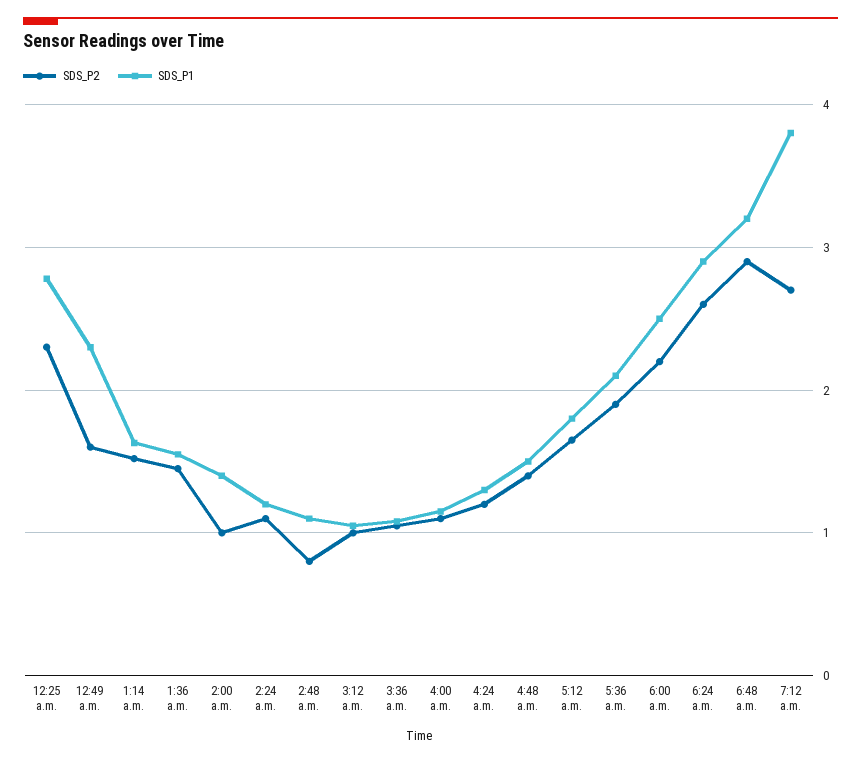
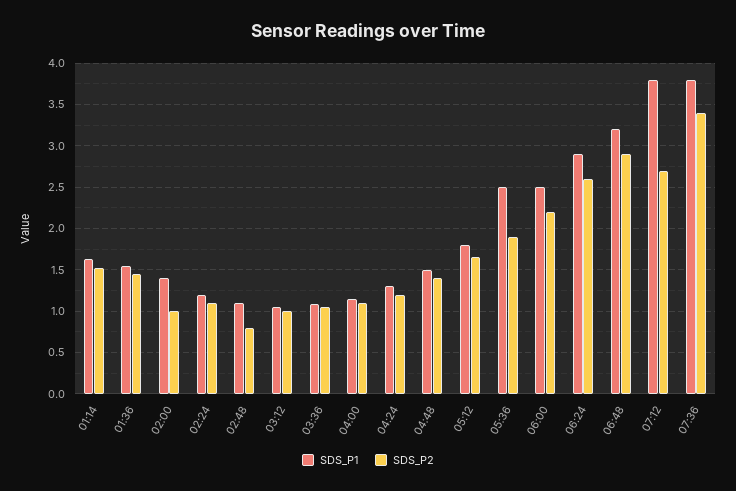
SDS_P2, 12:25 a.m.: 2.3 -> none
SDS_P1, 12:25 a.m.: 2.8 -> none
SDS_P2, 12:49 a.m.: 1.6 -> none
SDS_P1, 12:49 a.m.: 2.3 -> none
SDS_P1, 5:36 a.m.: 2.1 -> 2.5
SDS_P1, 07:36: none -> 3.8
SDS_P2, 07:36: none -> 3.4

